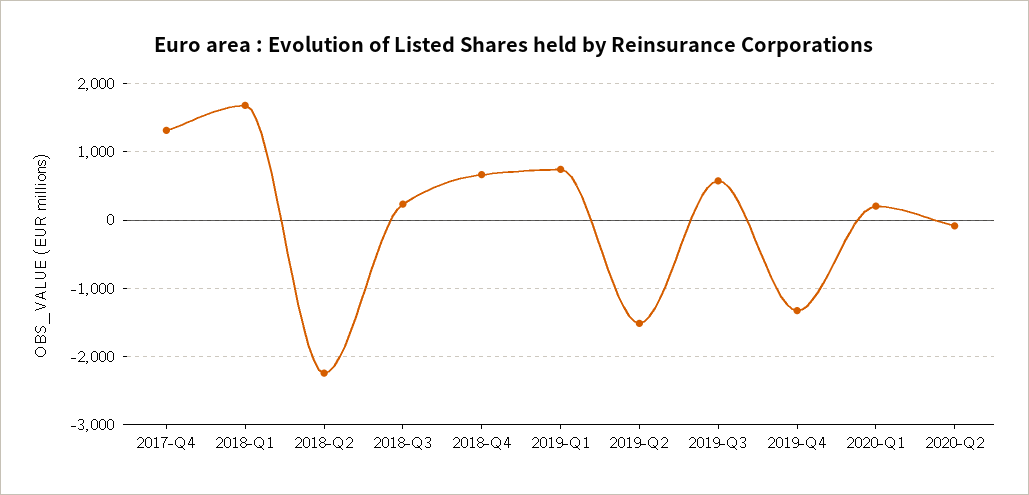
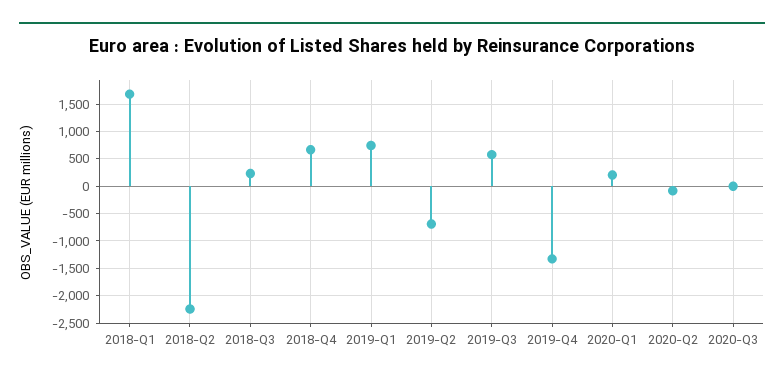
2017-Q4: 1300 -> none
2019-Q2: -1500 -> -750
2020-Q3: none -> 0

